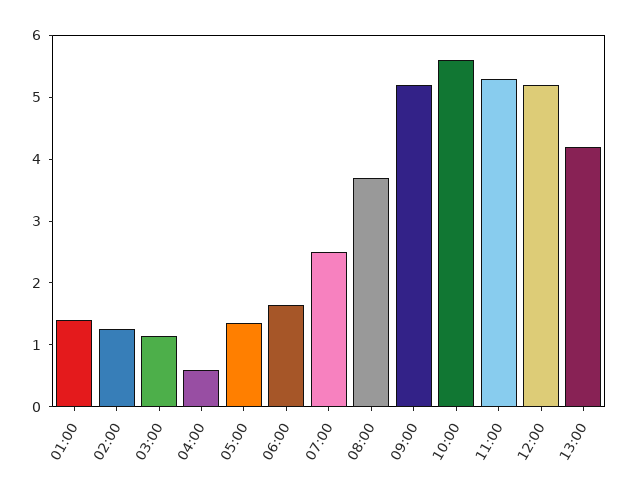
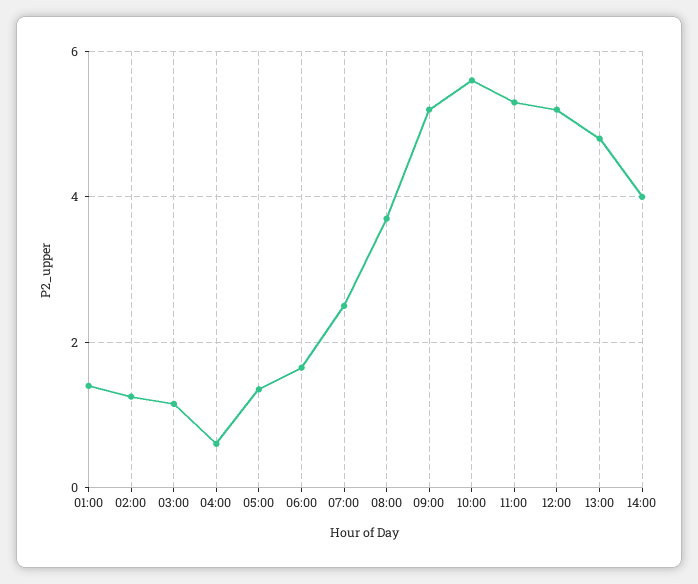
13:00: 4.2 -> 4.8
14:00: none -> 4

